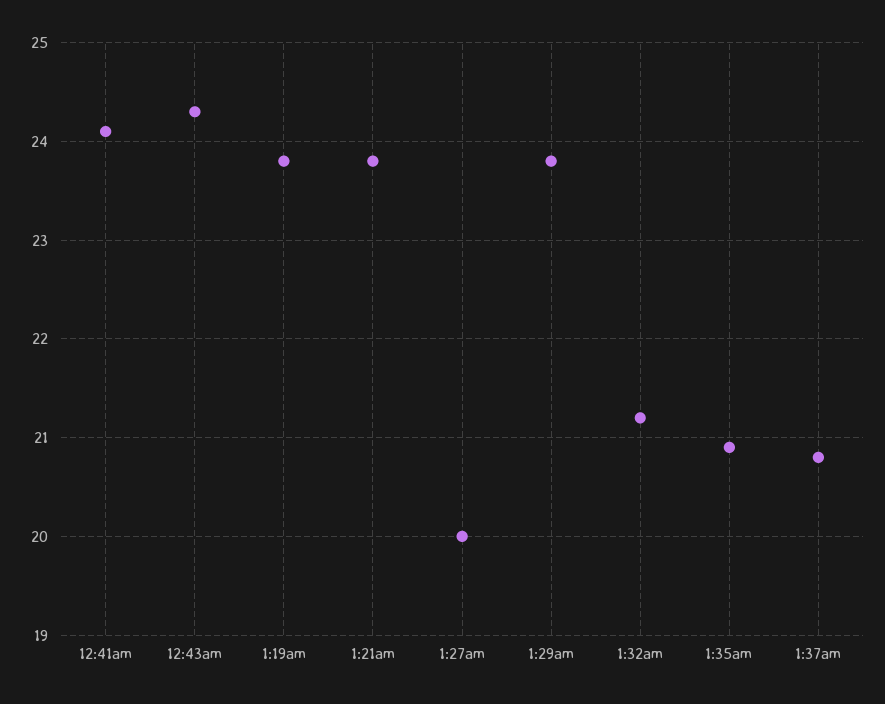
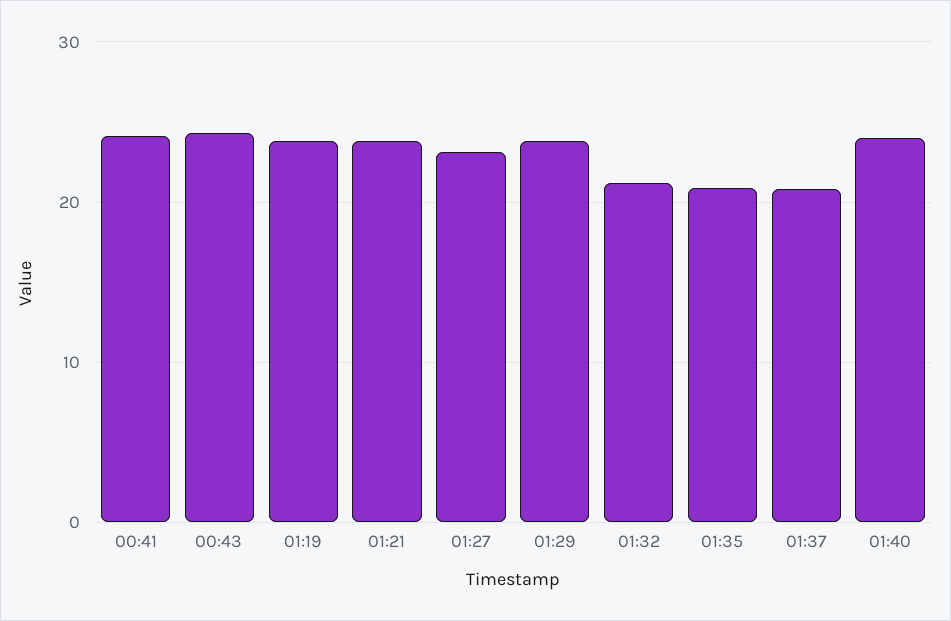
1:27am: 20 -> 23
01:40: none -> 24

